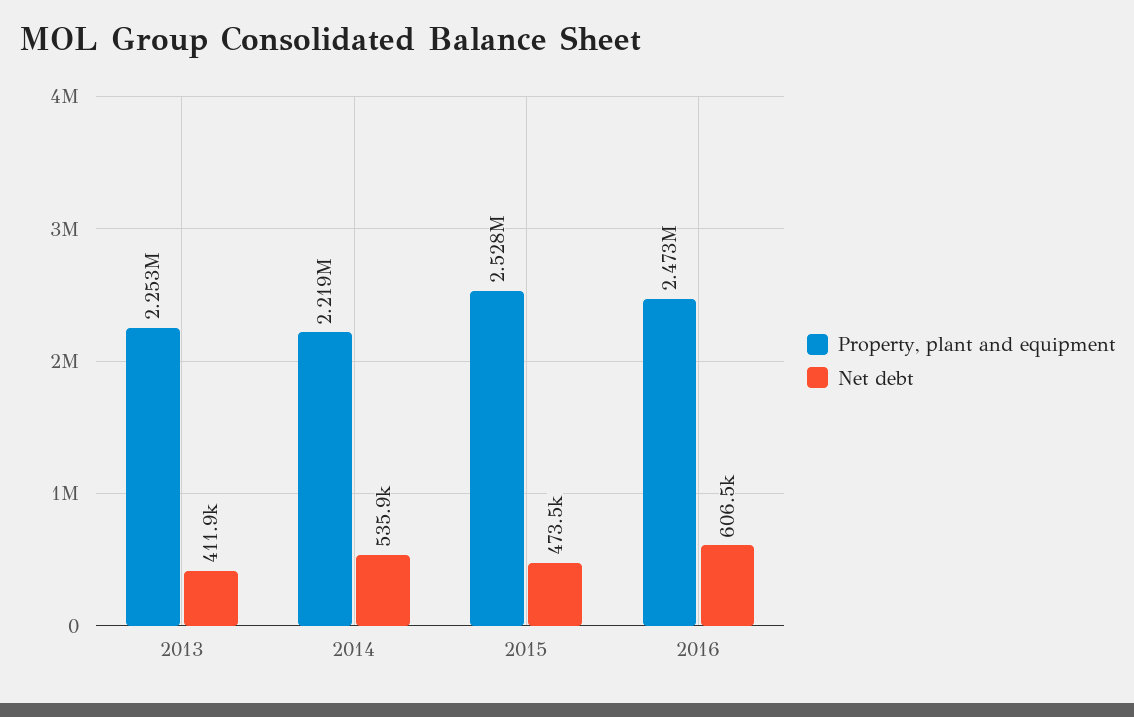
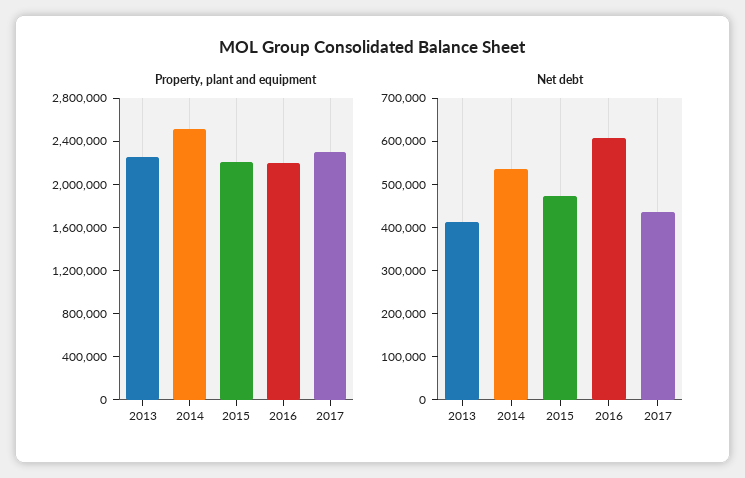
Property, plant and equipment, 2014: 2219000 -> 2500000
Property, plant and equipment, 2015: 2528000 -> 2200000
Property, plant and equipment, 2016: 2473000 -> 2200000
Property, plant and equipment, 2017: none -> 2300000
Net debt, 2017: none -> 440000

